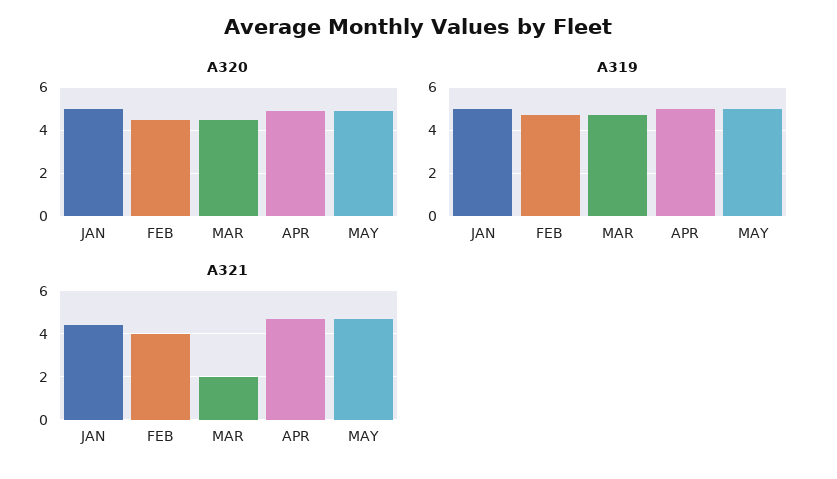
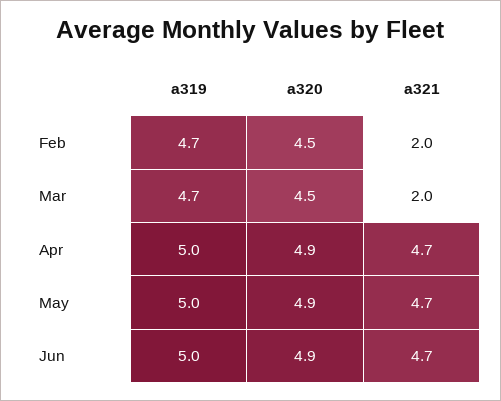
A320, JAN: 5 -> none
A319, JAN: 5 -> none
A321, JAN: 4.5 -> none
A321, FEB: 4 -> 2
A319, Jun: none -> 5
A320, Jun: none -> 4.9
A321, Jun: none -> 4.7

